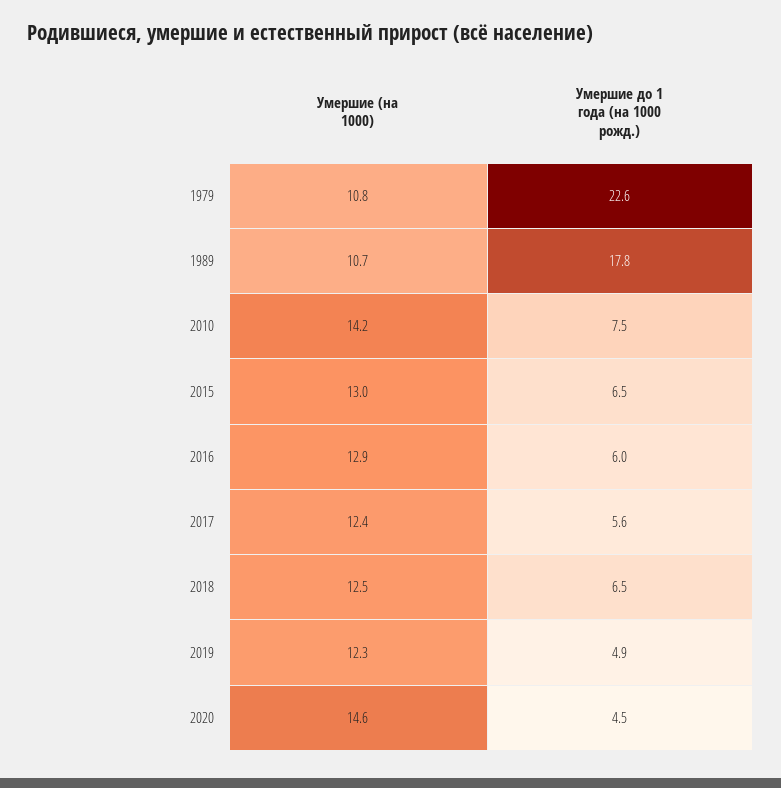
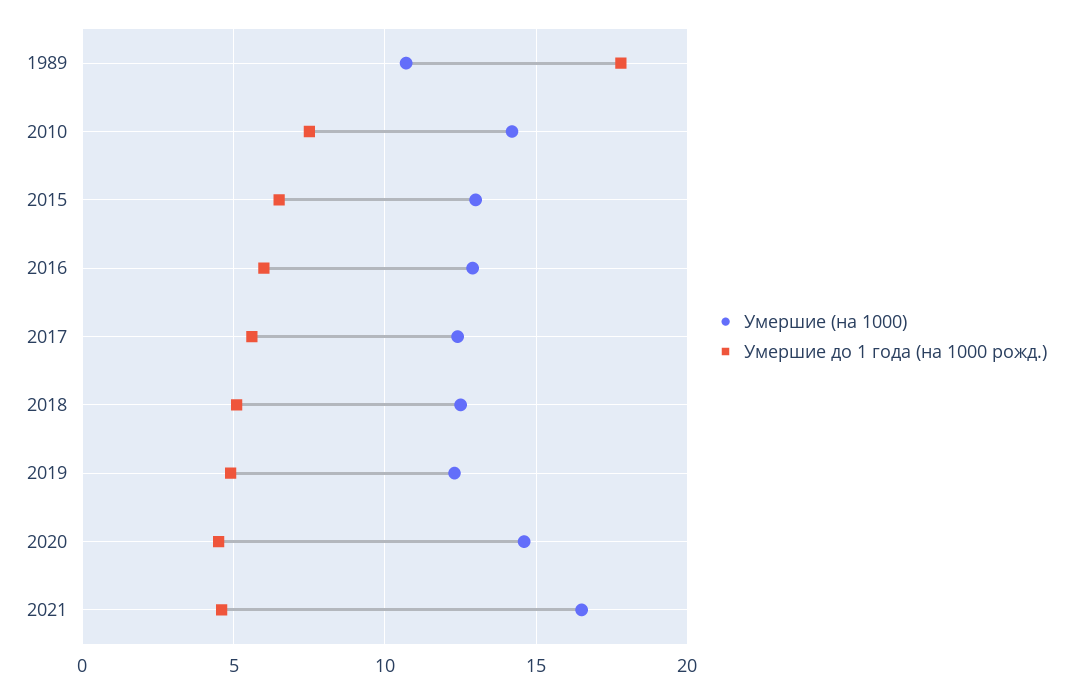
Умершие (на 1000), 1979: 10.8 -> none
Умершие до 1 года (на 1000 рожд.), 1979: 22.6 -> none
Умершие до 1 года (на 1000 рожд.), 2018: 6.5 -> 5
Умершие (на 1000), 2021: none -> 16.5
Умершие до 1 года (на 1000 рожд.), 2021: none -> 4.5

